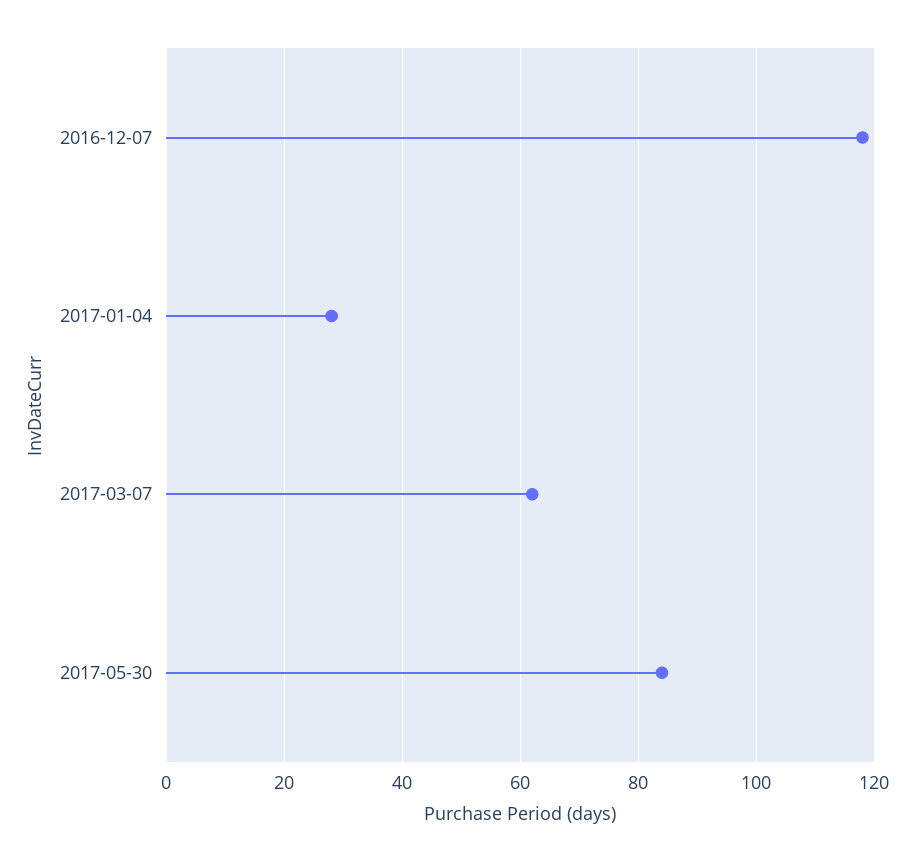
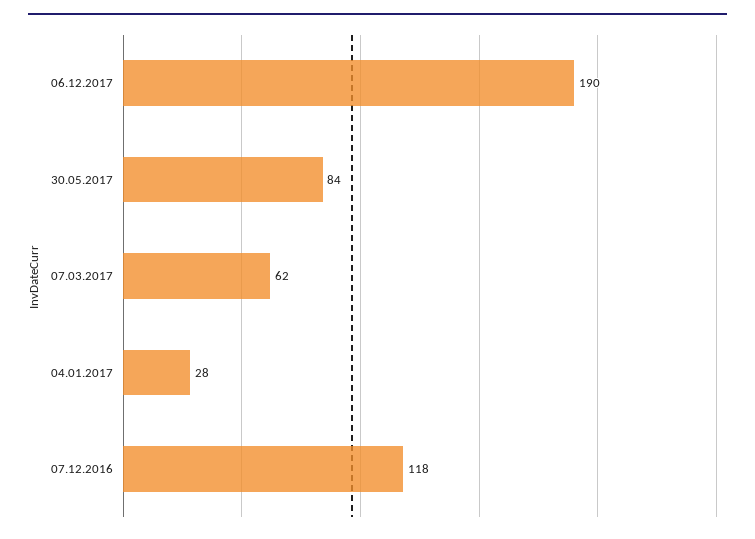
06.12.2017: none -> 190

